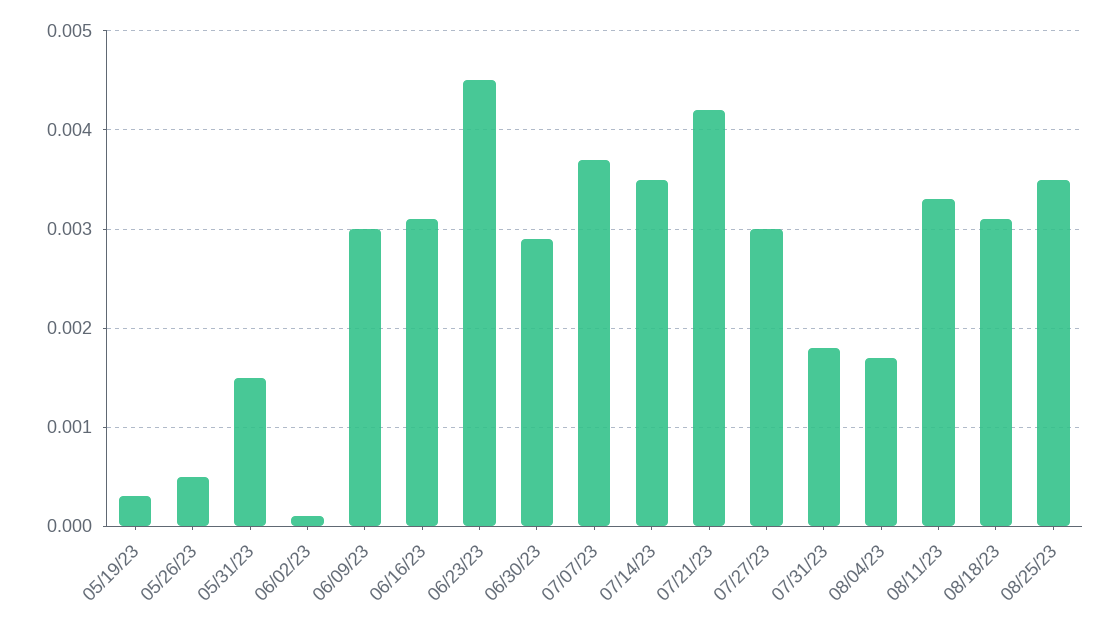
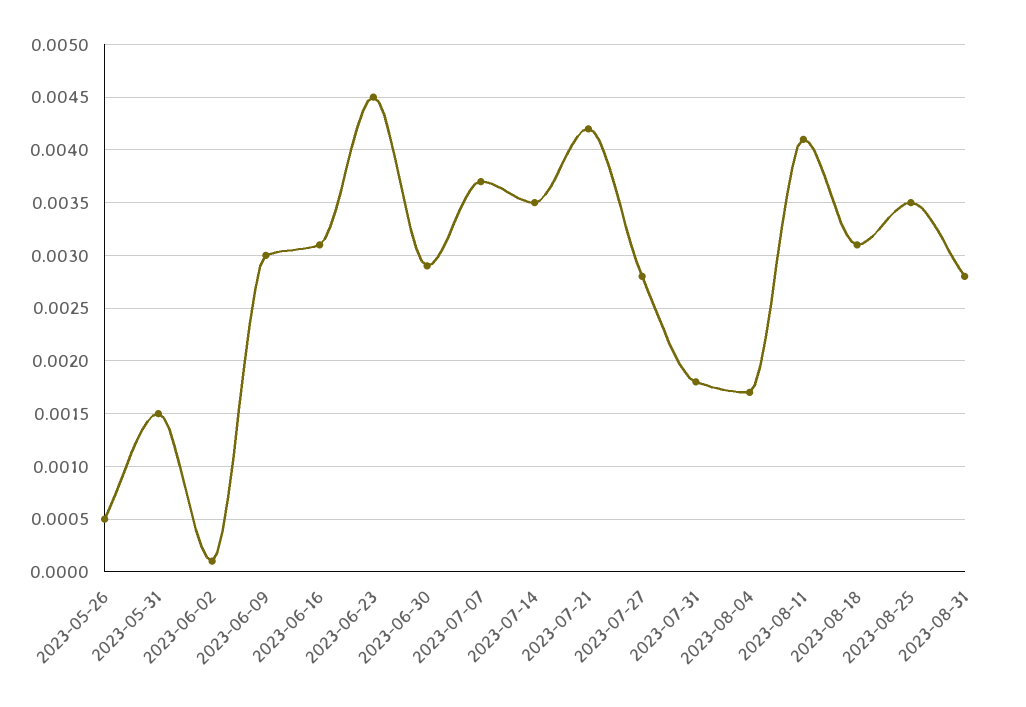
05/19/23: 0.0003 -> none
07/27/23: 0.003 -> 0.0028
08/11/23: 0.0033 -> 0.0041
2023-08-31: none -> 0.0028

